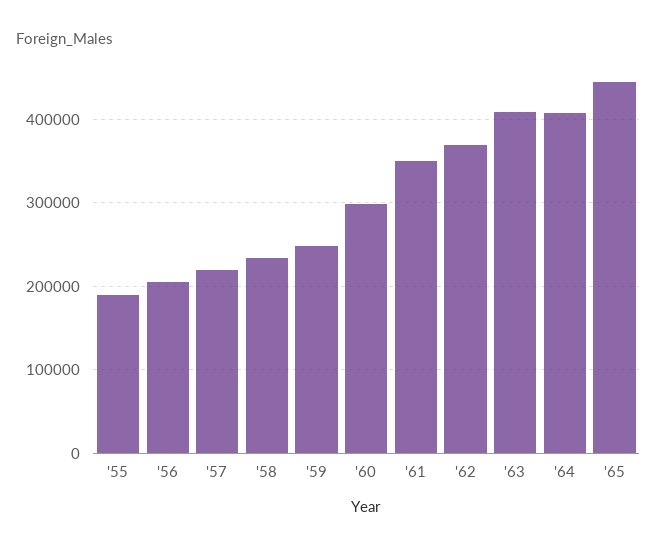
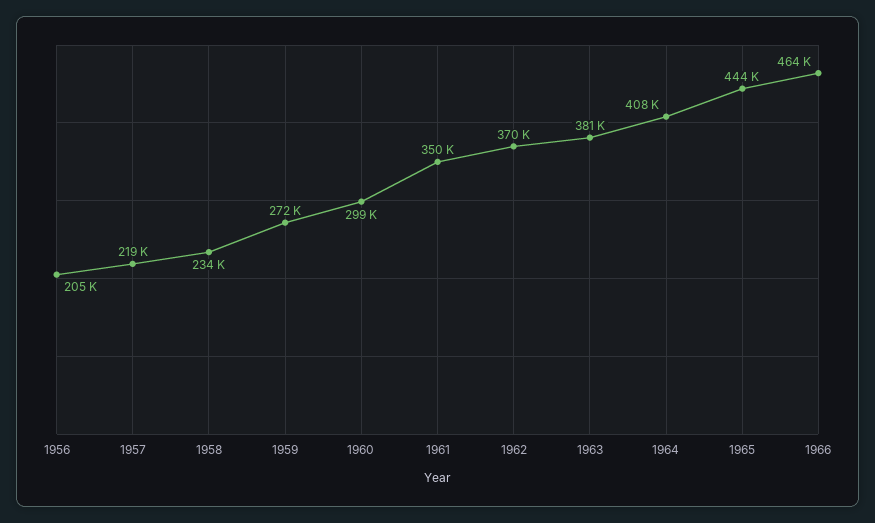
'55: 190000 -> none
'59: 250000 -> 272000
'63: 410000 -> 381000
1966: none -> 464000

